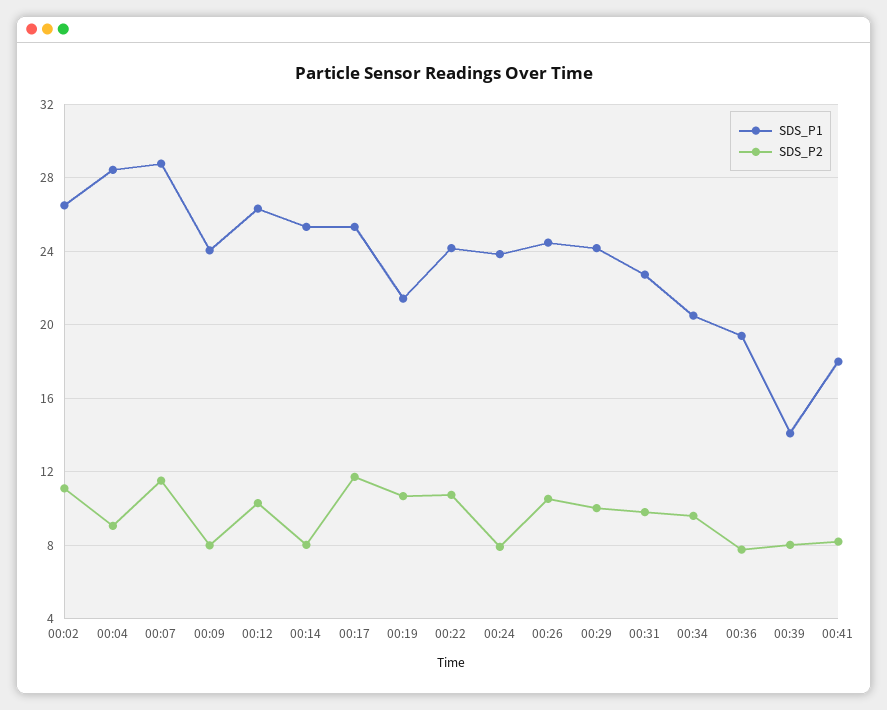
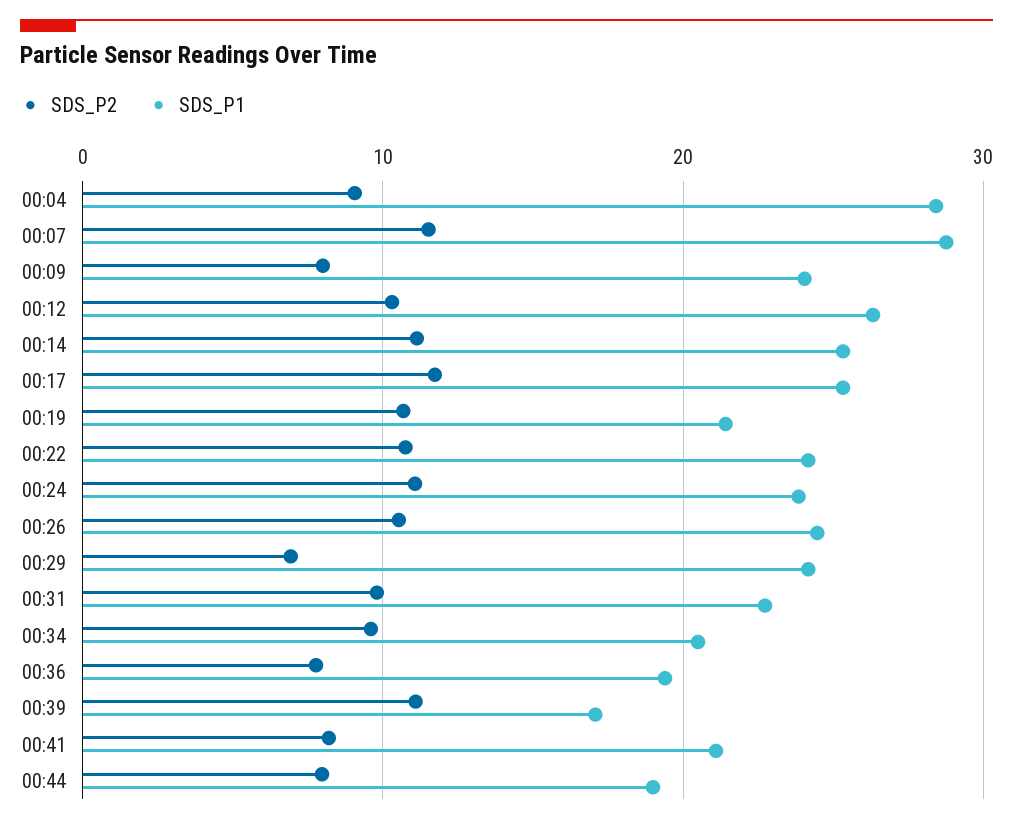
SDS_P1, 00:02: 26.5 -> none
SDS_P2, 00:02: 11 -> none
SDS_P2, 00:14: 8 -> 11
SDS_P2, 00:24: 8 -> 11
SDS_P2, 00:29: 10 -> 7
SDS_P1, 00:39: 14 -> 17
SDS_P2, 00:39: 8 -> 11
SDS_P1, 00:41: 18 -> 21
SDS_P2, 00:44: none -> 8
SDS_P1, 00:44: none -> 19

